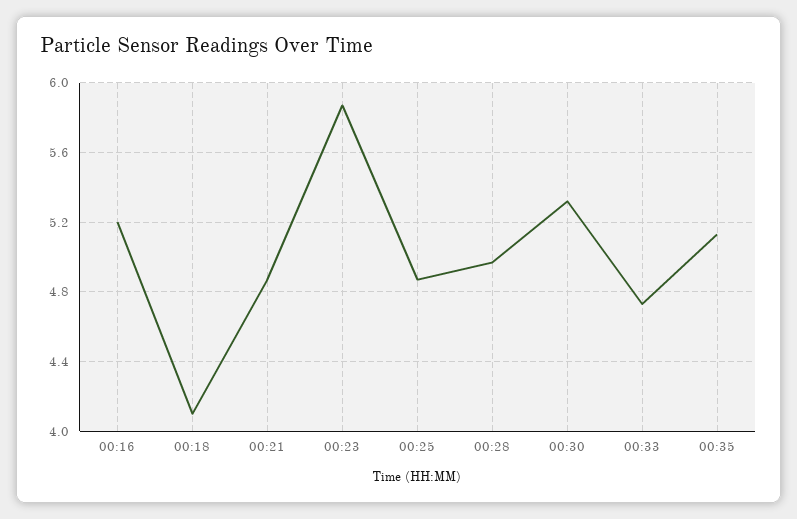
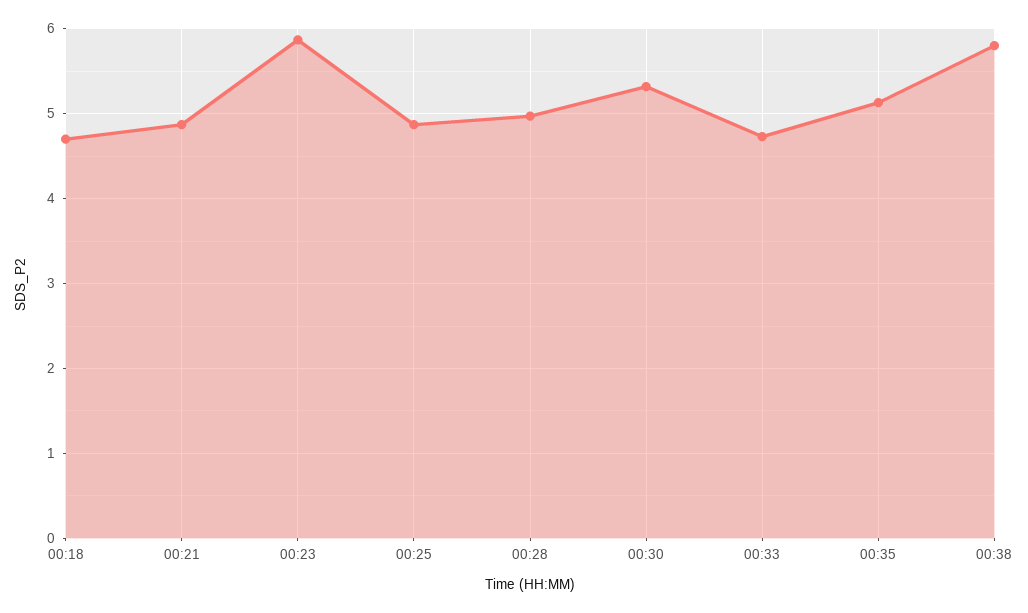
00:16: 5.2 -> none
00:18: 4.1 -> 4.7
00:38: none -> 5.8

